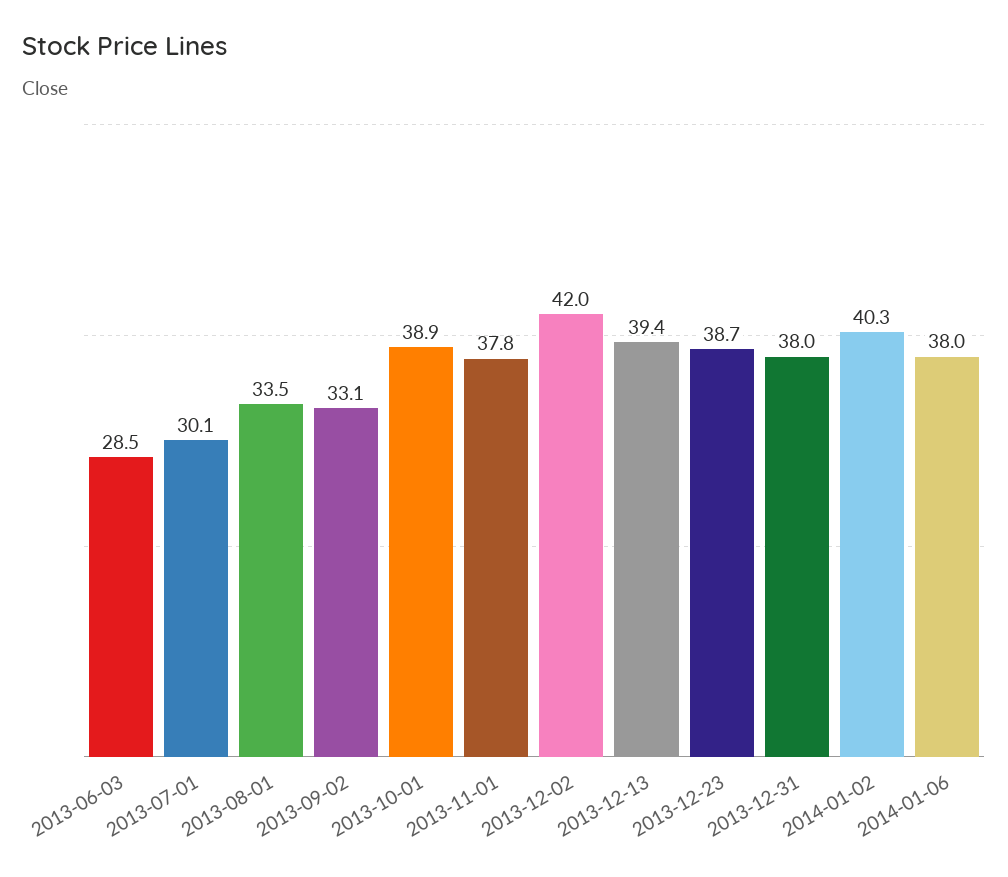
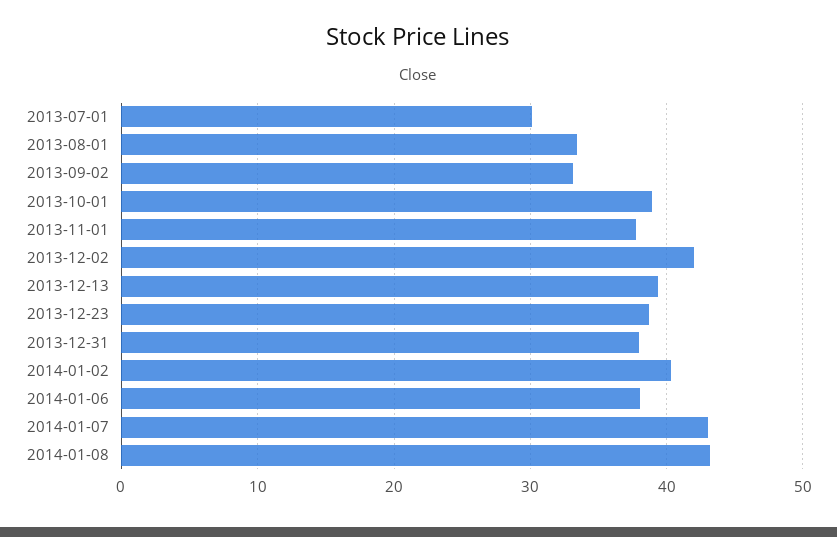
2013-06-03: 28.5 -> none
2014-01-07: none -> 43
2014-01-08: none -> 43

